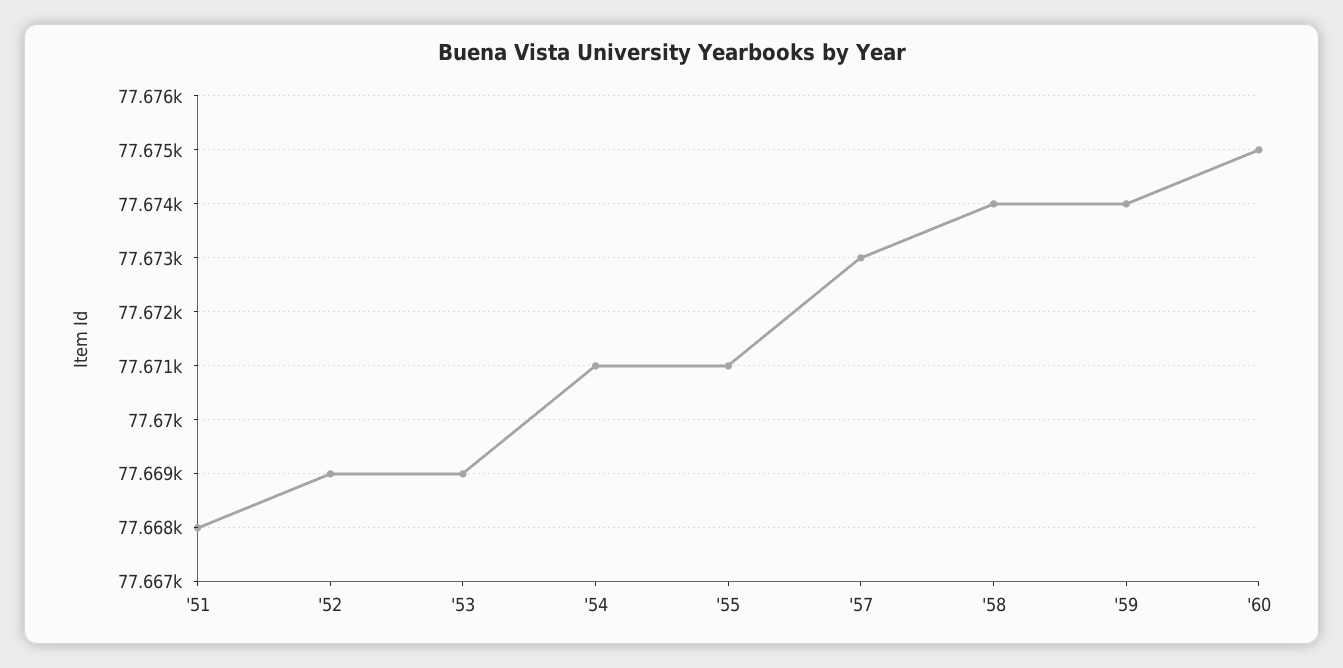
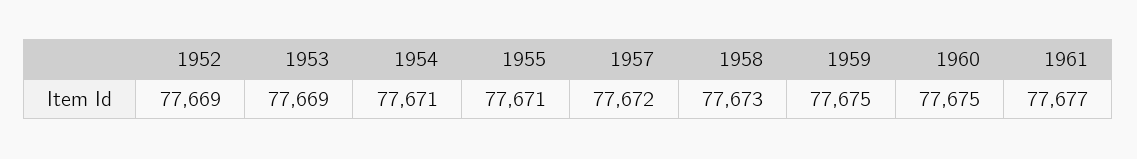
'51: 77668 -> none
'57: 77673 -> 77672
'58: 77674 -> 77673
'59: 77674 -> 77675
1961: none -> 77677

